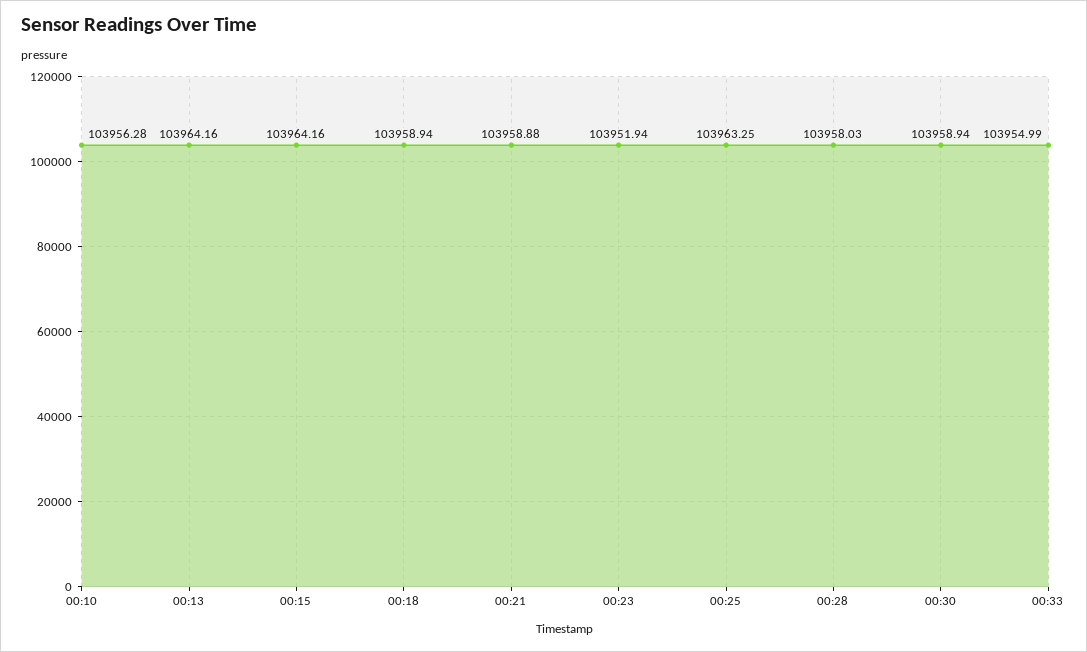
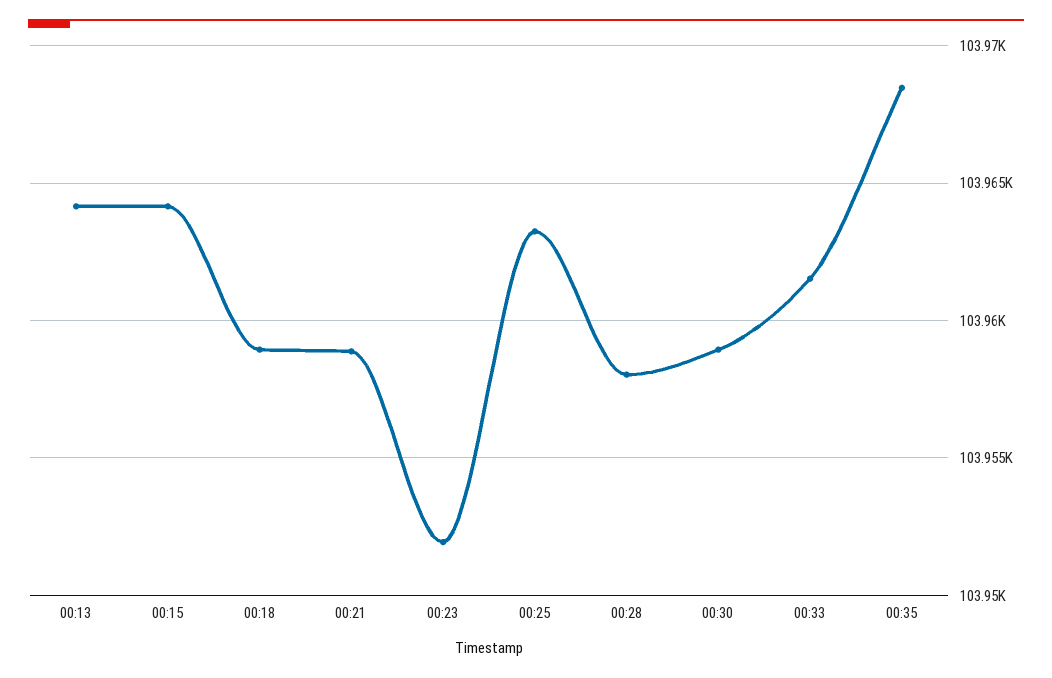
00:10: 103956.28 -> none
00:33: 103954.99 -> 103961.5
00:35: none -> 103968.5

